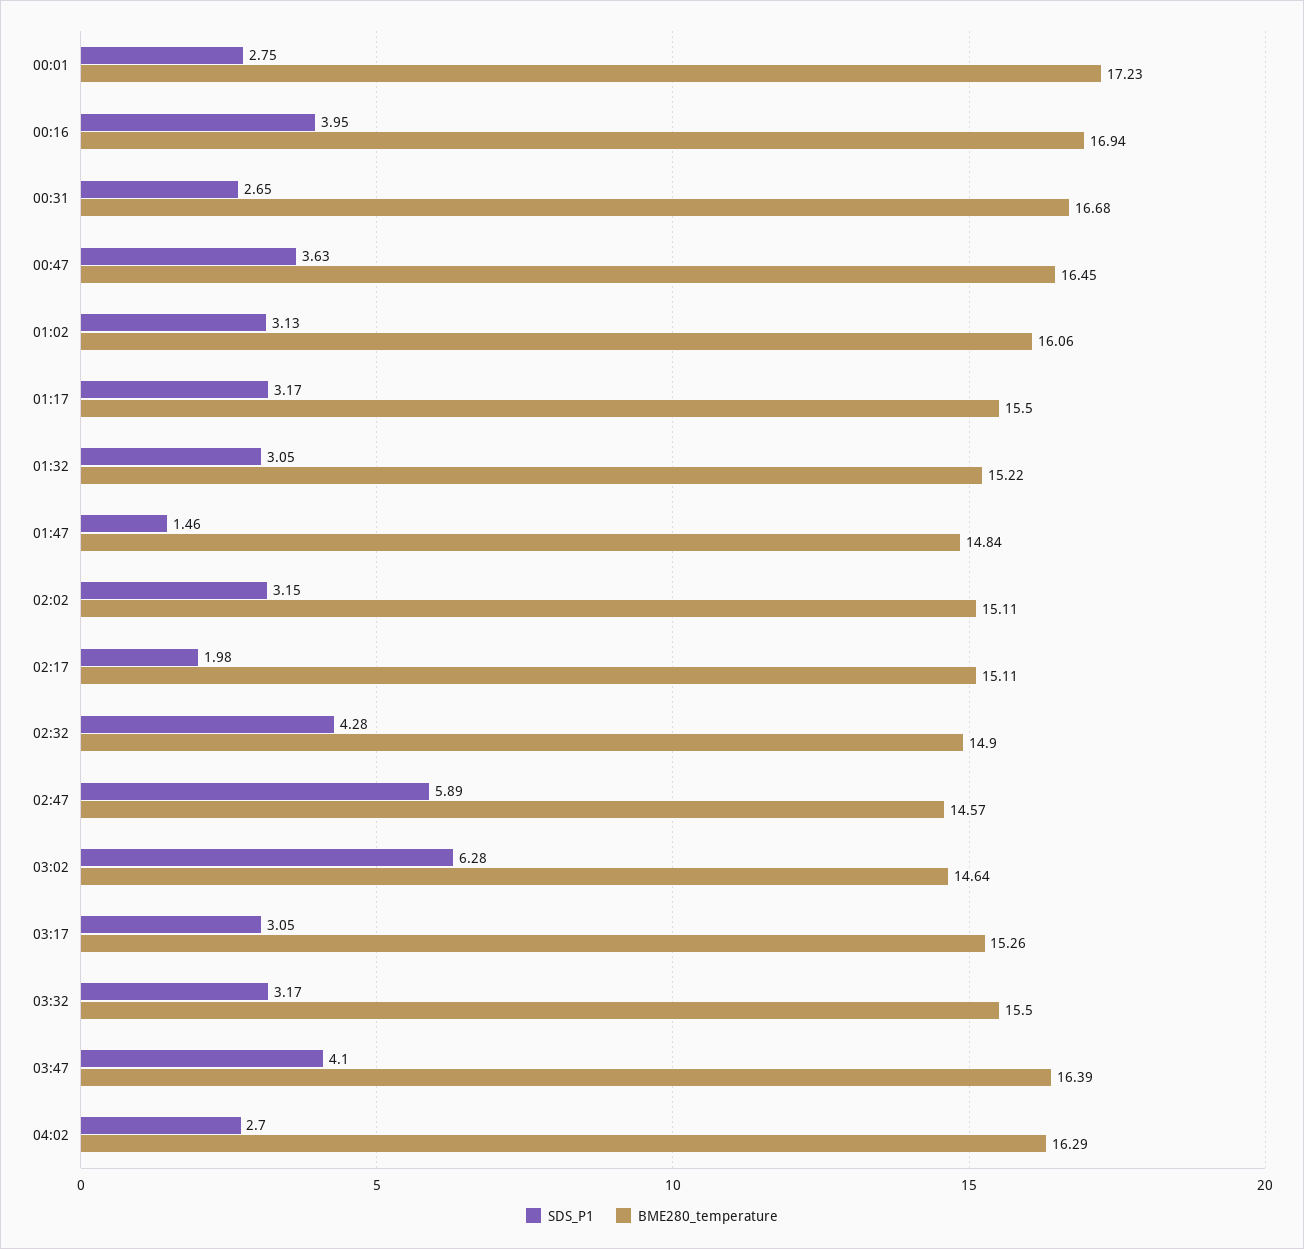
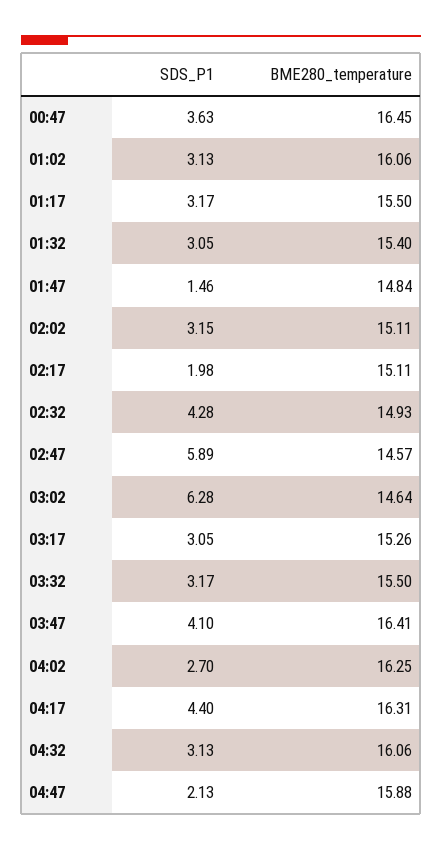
SDS_P1, 00:01: 2.75 -> none
BME280_temperature, 00:01: 17.23 -> none
SDS_P1, 00:16: 3.95 -> none
BME280_temperature, 00:16: 16.94 -> none
SDS_P1, 00:31: 2.65 -> none
BME280_temperature, 00:31: 16.68 -> none
BME280_temperature, 01:32: 15.22 -> 15.4
BME280_temperature, 02:32: 14.9 -> 14.93
BME280_temperature, 03:47: 16.39 -> 16.41
BME280_temperature, 04:02: 16.29 -> 16.25
SDS_P1, 04:17: none -> 4.4
BME280_temperature, 04:17: none -> 16.31
SDS_P1, 04:32: none -> 3.13
BME280_temperature, 04:32: none -> 16.06
SDS_P1, 04:47: none -> 2.13
BME280_temperature, 04:47: none -> 15.88

